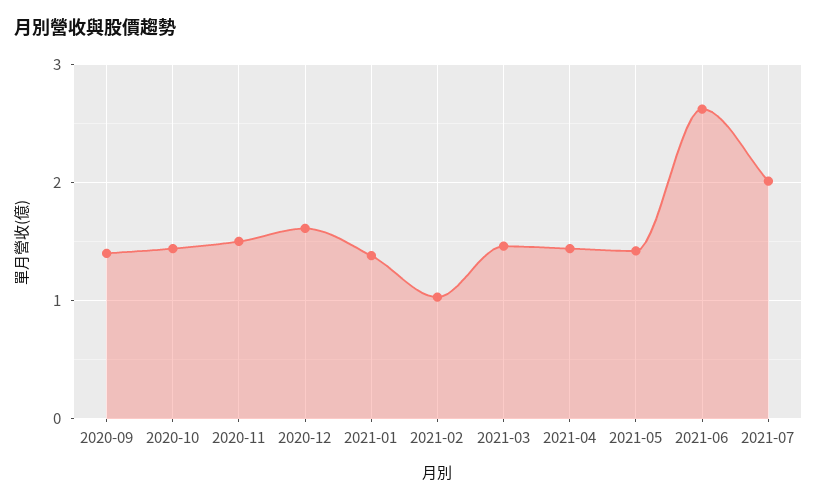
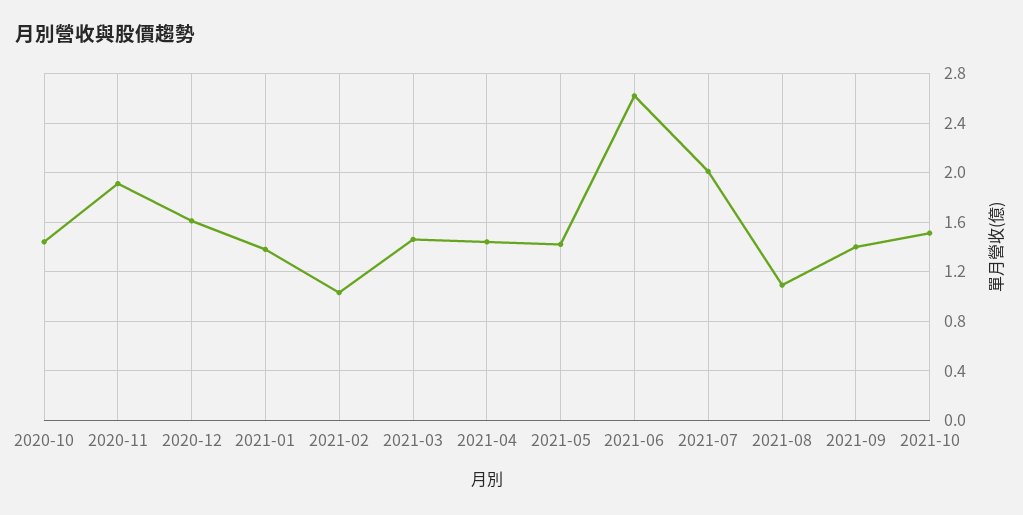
2020-09: 1.4 -> none
2020-11: 1.5 -> 1.9
2021-08: none -> 1.1
2021-09: none -> 1.4
2021-10: none -> 1.5

